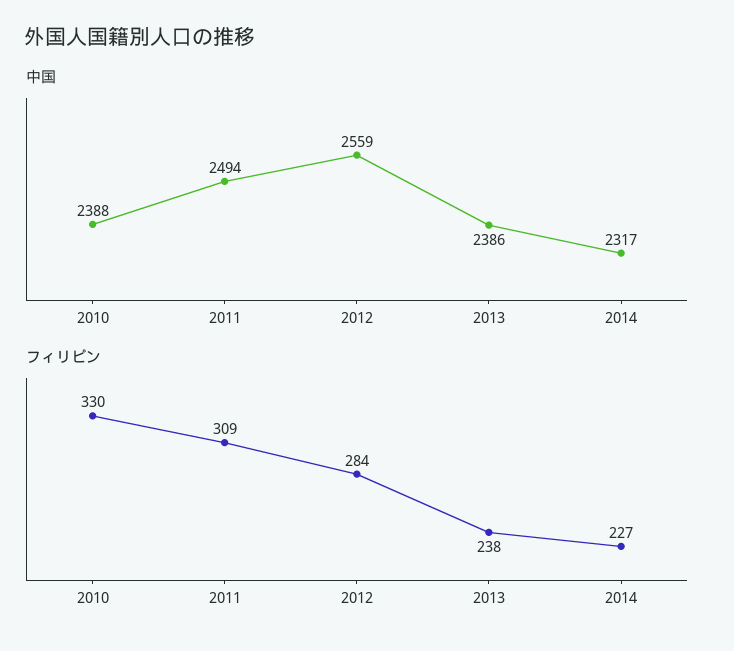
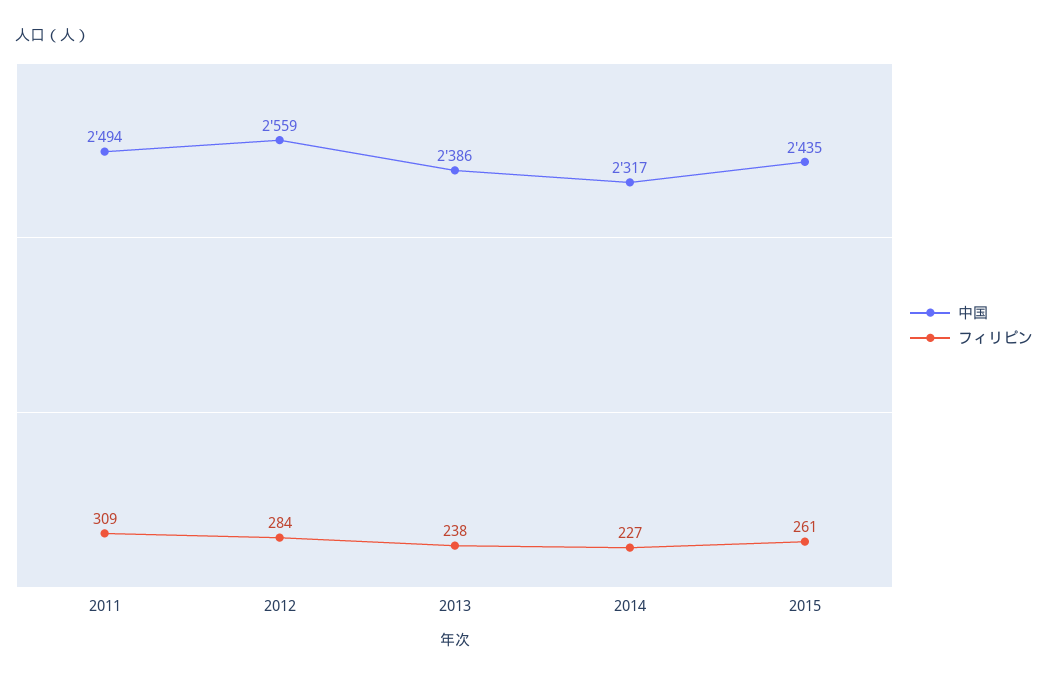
中国, 2010: 2388 -> none
フィリピン, 2010: 330 -> none
中国, 2015: none -> 2435
フィリピン, 2015: none -> 261

